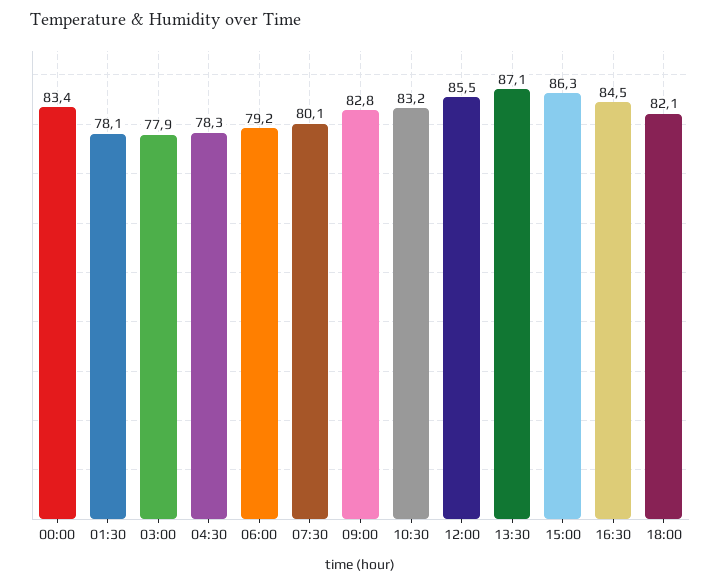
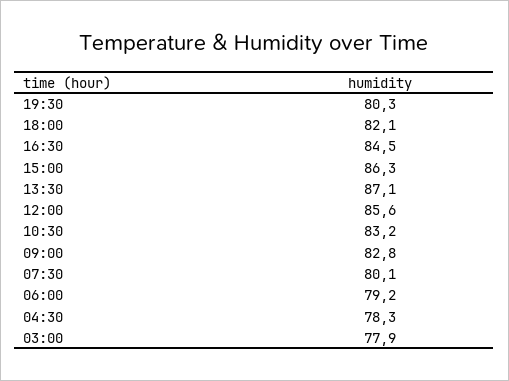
00:00: 83.4 -> none
01:30: 78.1 -> none
12:00: 85.5 -> 85.6
19:30: none -> 80.3

